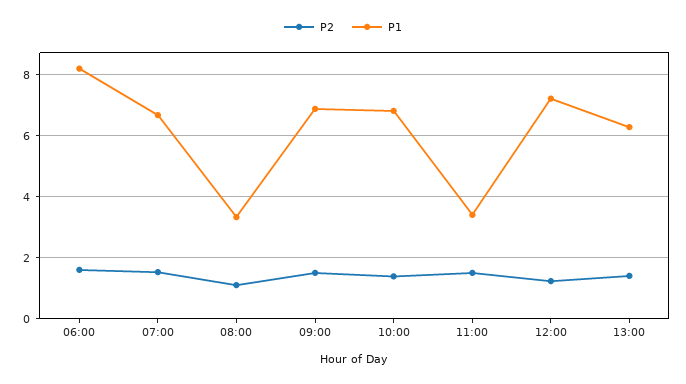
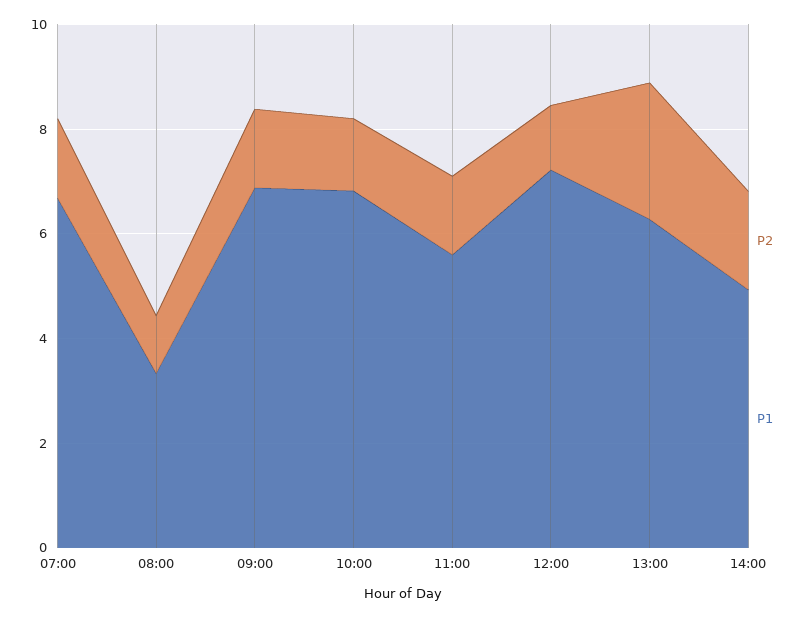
P2, 06:00: 1.6 -> none
P1, 06:00: 8.2 -> none
P1, 11:00: 3.4 -> 5.5
P2, 13:00: 1.4 -> 2.5
P2, 14:00: none -> 2
P1, 14:00: none -> 5

